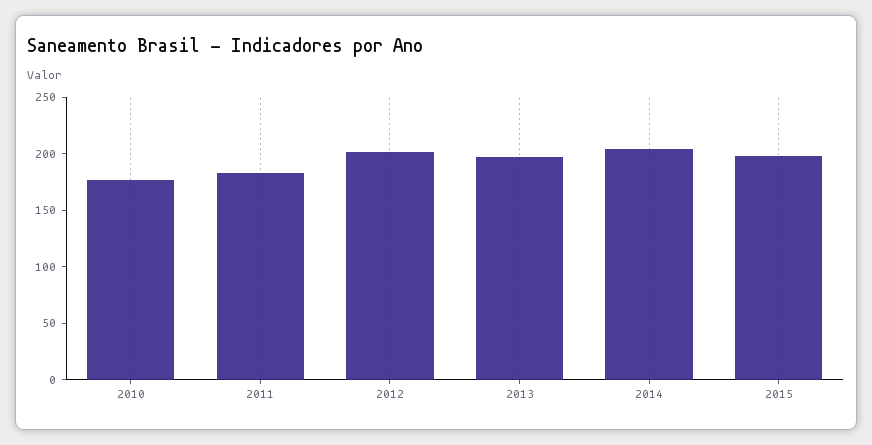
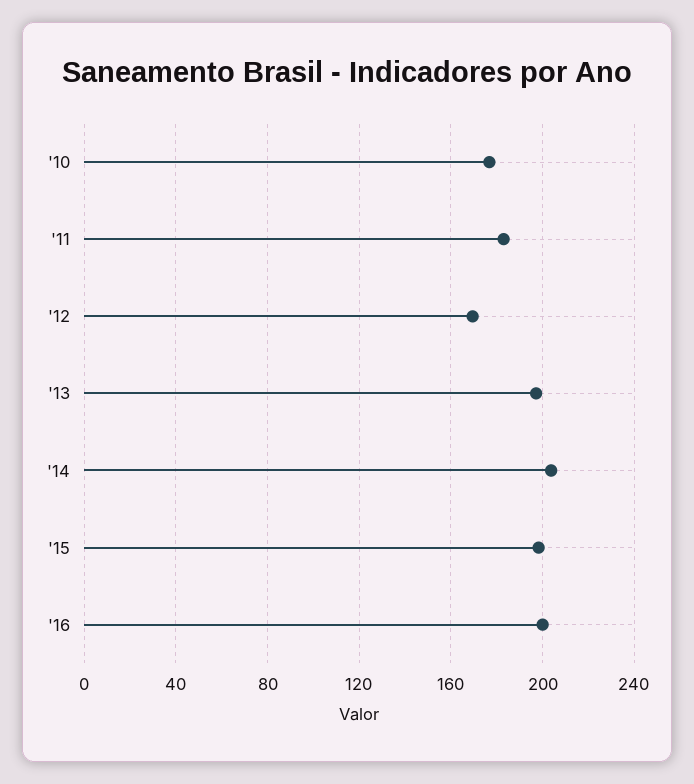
2012: 200 -> 170
'16: none -> 200

